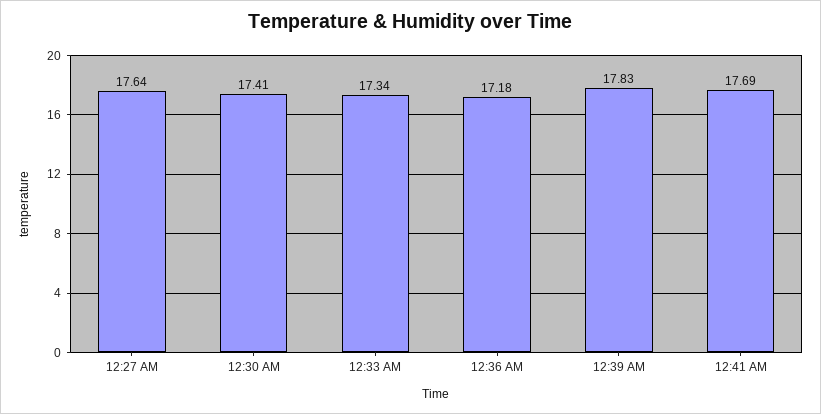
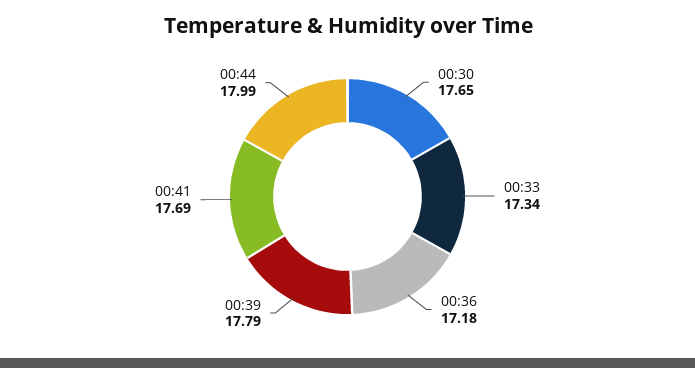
12:27 AM: 17.64 -> none
12:30 AM: 17.41 -> 17.65
12:39 AM: 17.83 -> 17.79
00:44: none -> 17.99

